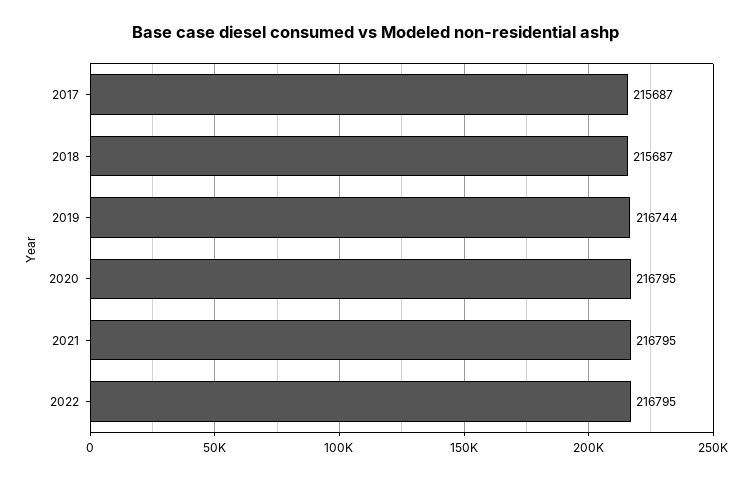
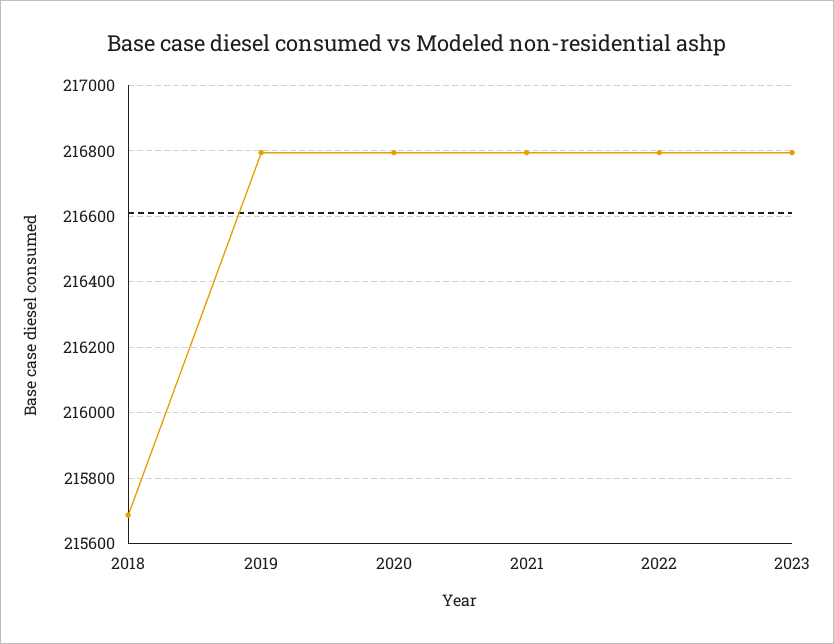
2017: 215687 -> none
2019: 216744 -> 216800
2023: none -> 216800

